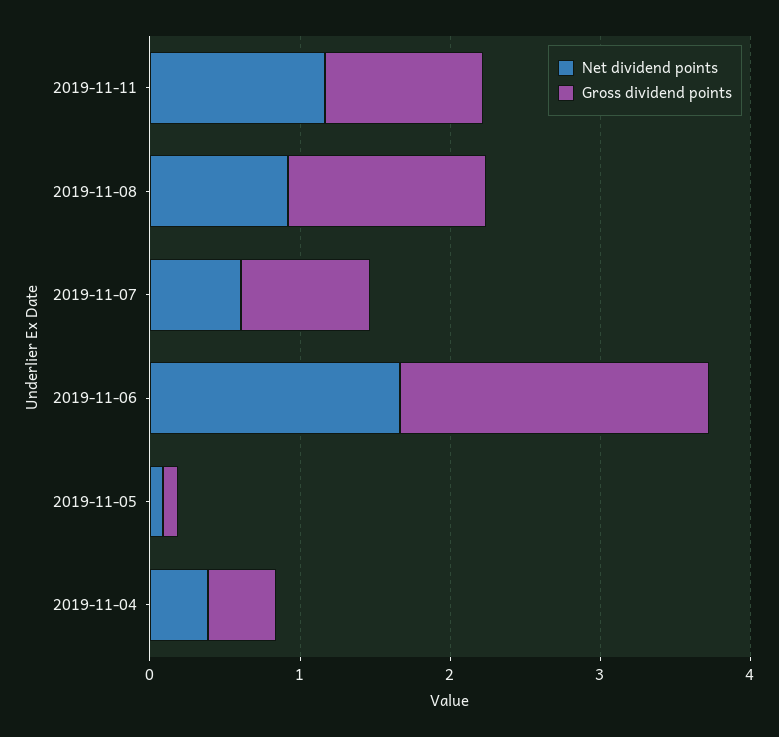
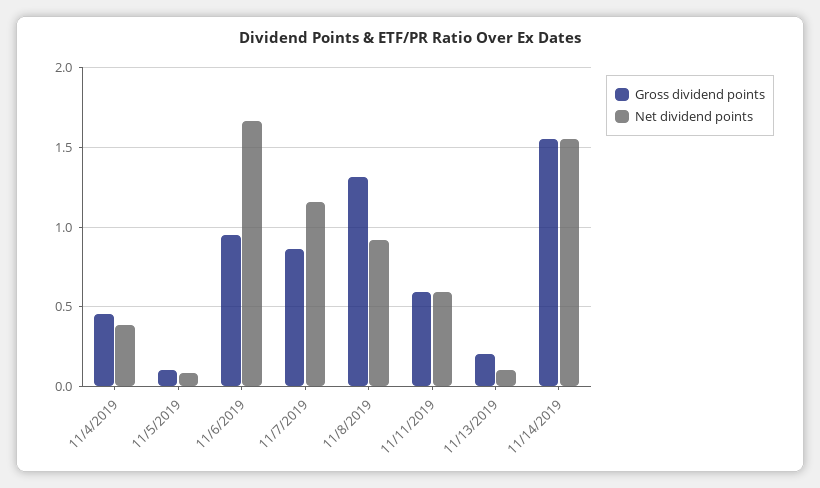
Net dividend points, 2019-11-11: 1.2 -> 0.6
Gross dividend points, 2019-11-11: 1 -> 0.6
Net dividend points, 2019-11-07: 0.6 -> 1.15
Gross dividend points, 2019-11-06: 2 -> 0.95
Gross dividend points, 11/13/2019: none -> 0.2
Net dividend points, 11/13/2019: none -> 0.1
Gross dividend points, 11/14/2019: none -> 1.55
Net dividend points, 11/14/2019: none -> 1.55

